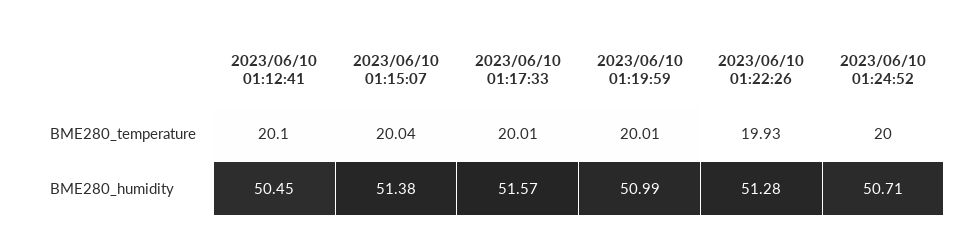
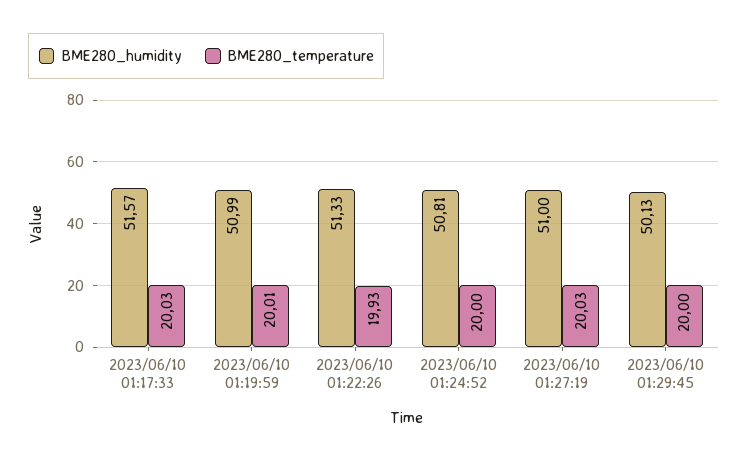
BME280_temperature, 2023/06/10 01:12:41: 20.1 -> none
BME280_temperature, 2023/06/10 01:15:07: 20.04 -> none
BME280_temperature, 2023/06/10 01:17:33: 20.01 -> 20.03
BME280_humidity, 2023/06/10 01:12:41: 50.45 -> none
BME280_humidity, 2023/06/10 01:15:07: 51.38 -> none
BME280_humidity, 2023/06/10 01:22:26: 51.28 -> 51.33
BME280_humidity, 2023/06/10 01:24:52: 50.71 -> 50.81
BME280_humidity, 2023/06/10 01:27:19: none -> 51
BME280_temperature, 2023/06/10 01:27:19: none -> 20.03
BME280_humidity, 2023/06/10 01:29:45: none -> 50.13
BME280_temperature, 2023/06/10 01:29:45: none -> 20

